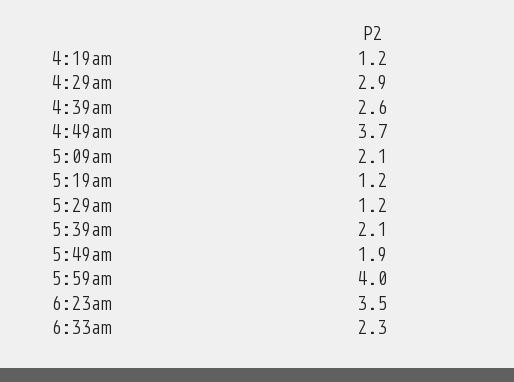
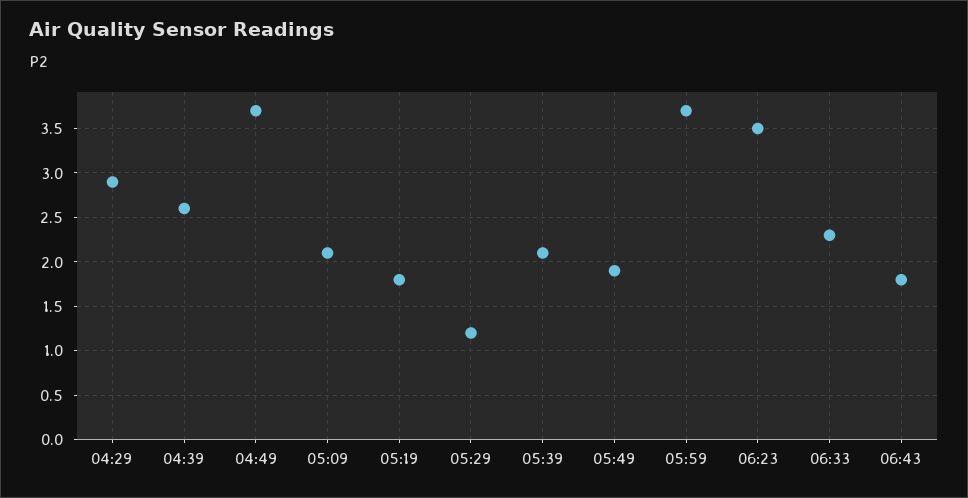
4:19am: 1.2 -> none
5:19am: 1.2 -> 1.8
5:59am: 4 -> 3.7
06:43: none -> 1.8

